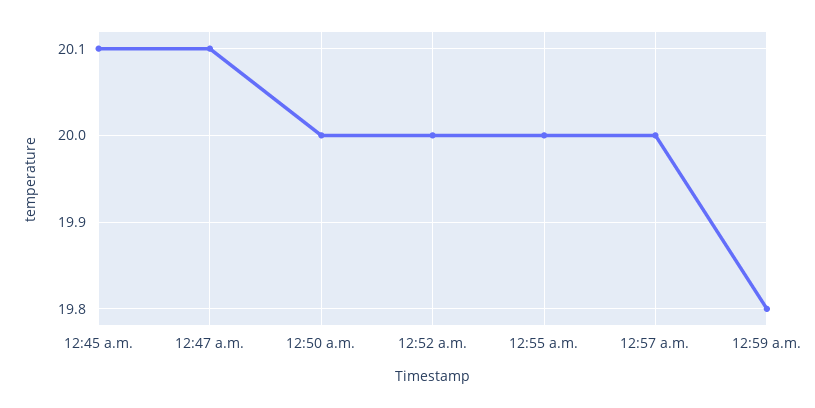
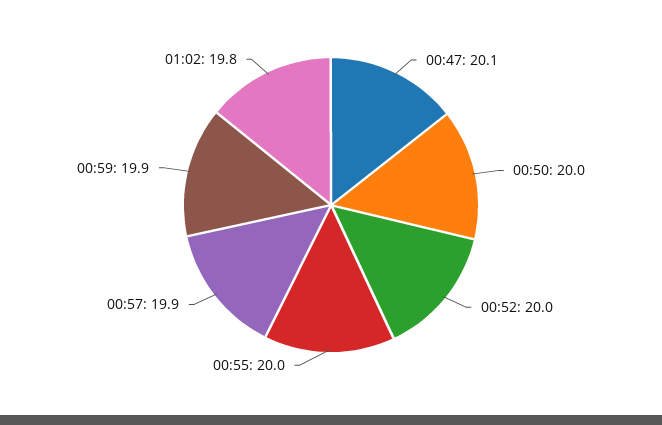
12:45 a.m.: 20.1 -> none
12:57 a.m.: 20 -> 19.9
12:59 a.m.: 19.8 -> 19.9
01:02: none -> 19.8

